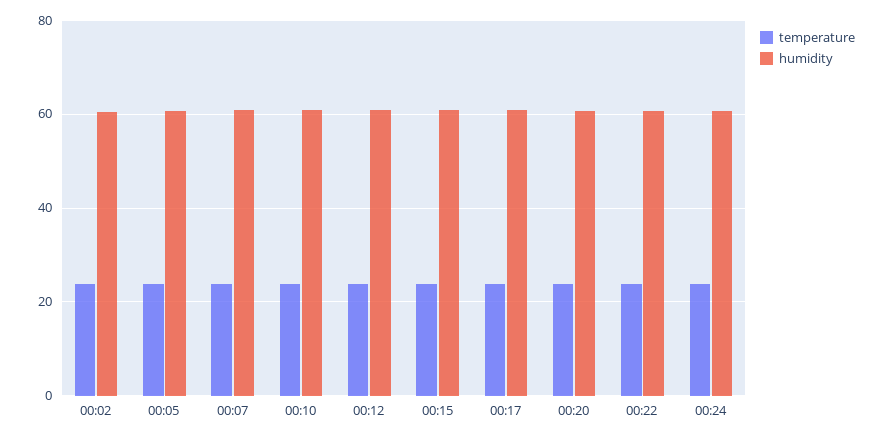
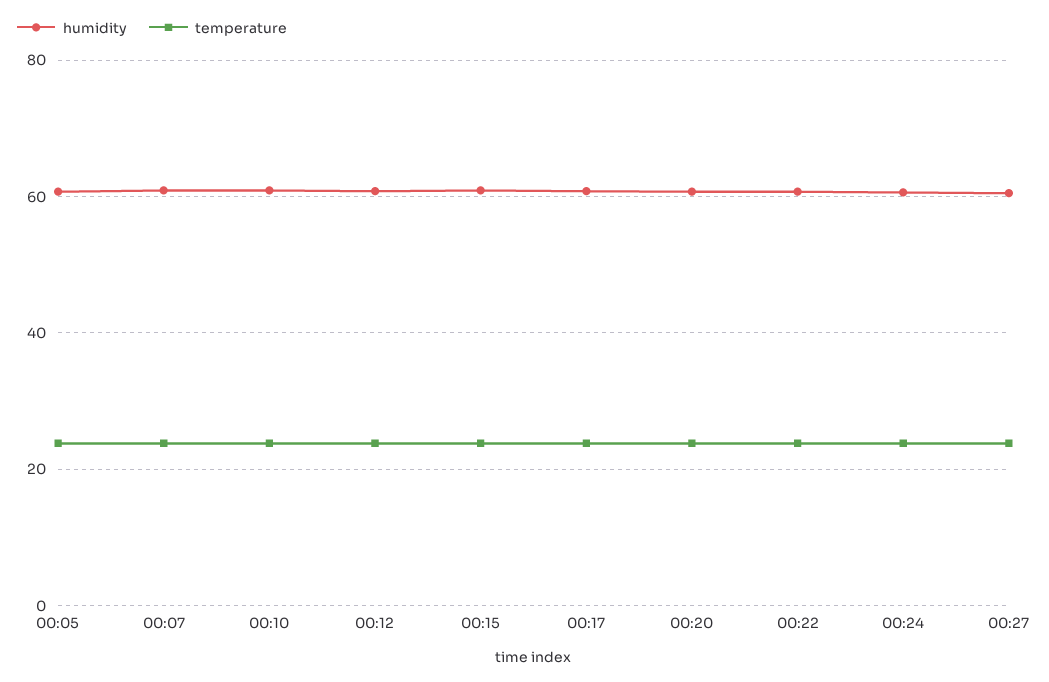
temperature, 00:02: 24 -> none
humidity, 00:02: 60 -> none
humidity, 00:27: none -> 60
temperature, 00:27: none -> 24

